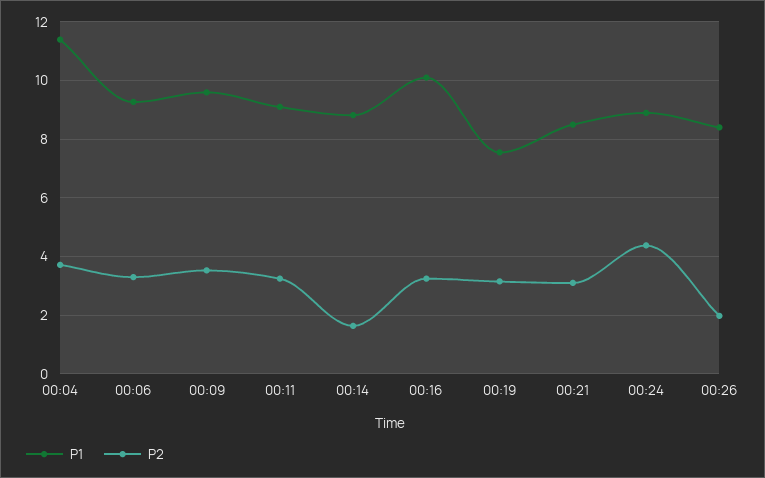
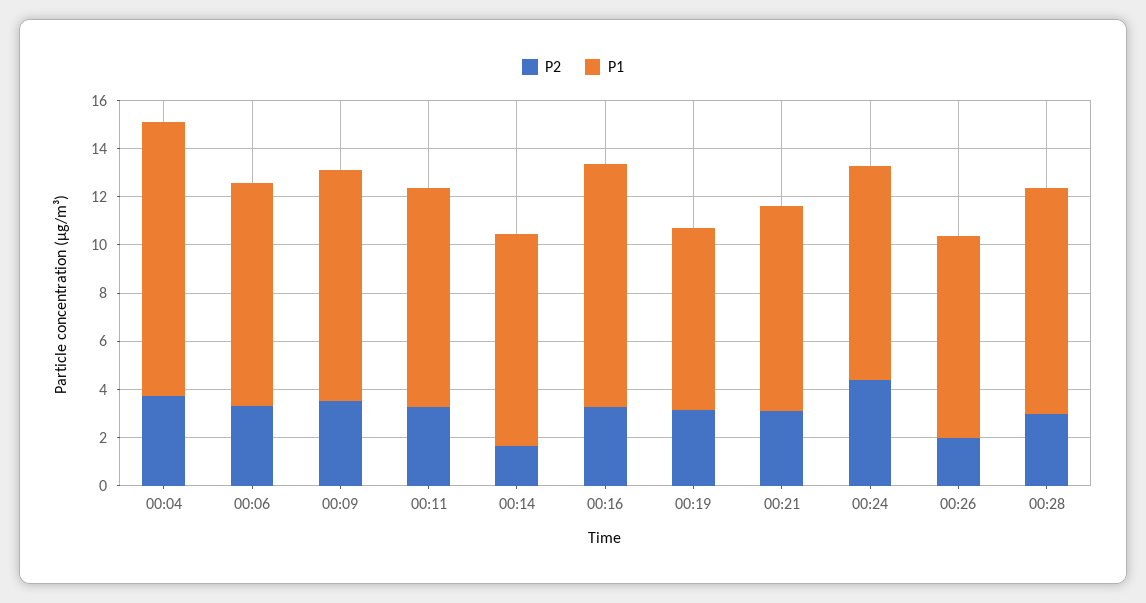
P2, 00:28: none -> 3
P1, 00:28: none -> 9.5

